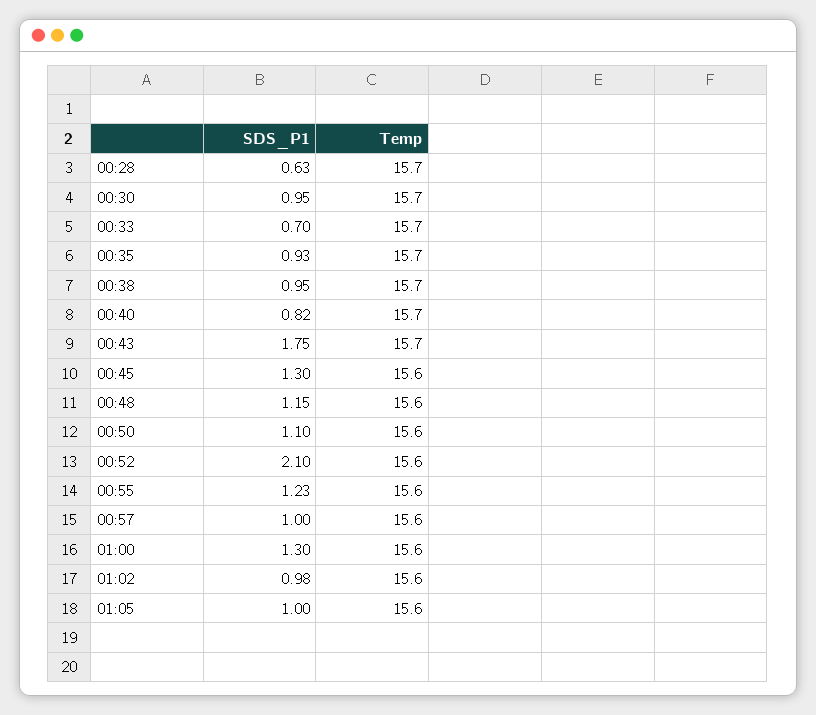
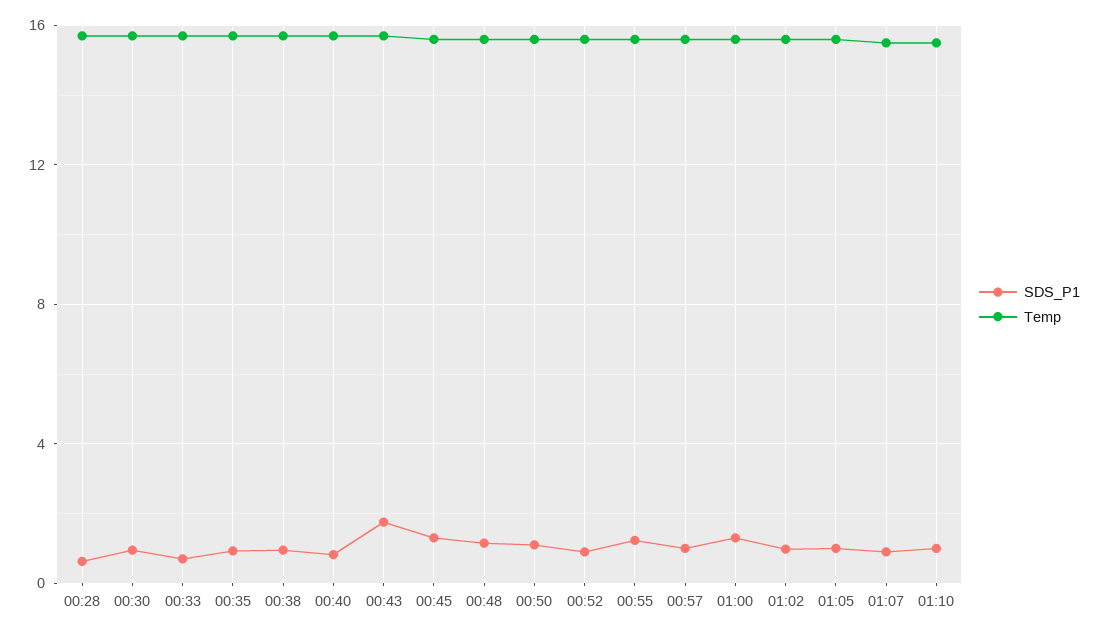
SDS_P1, 00:52: 2.1 -> 1
SDS_P1, 01:07: none -> 1
Temp, 01:07: none -> 15.5
SDS_P1, 01:10: none -> 1
Temp, 01:10: none -> 15.5

